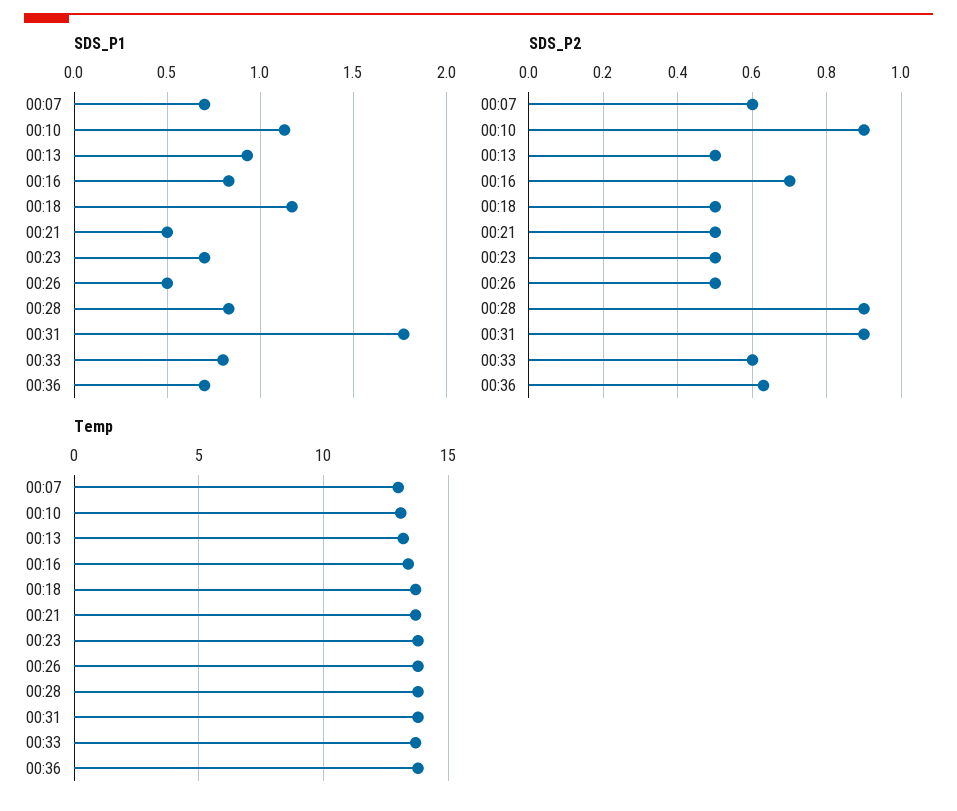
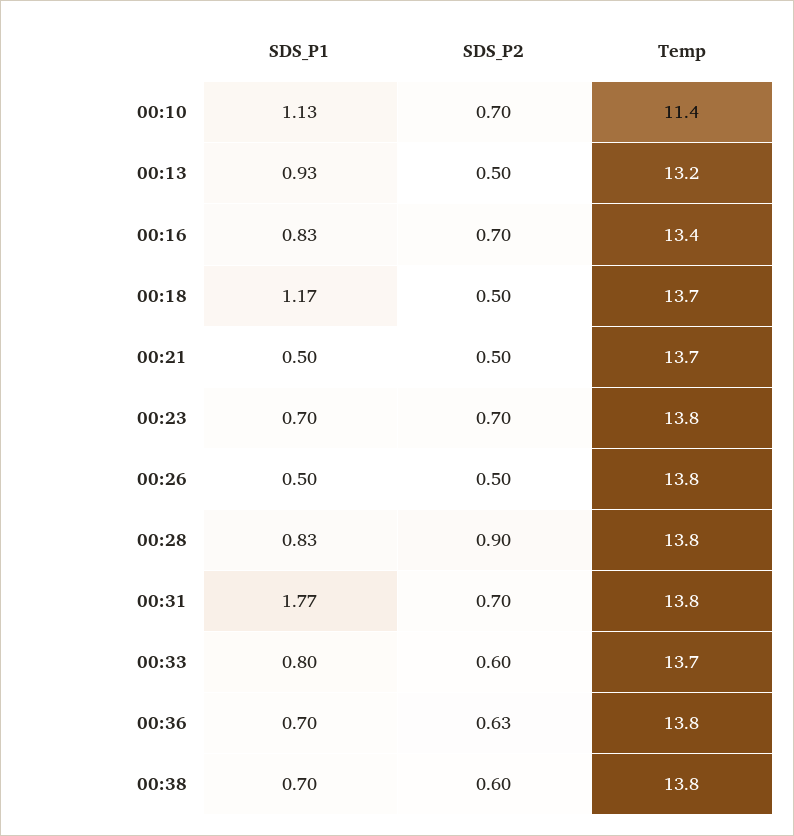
SDS_P1, 00:07: 0.7 -> none
SDS_P2, 00:07: 0.6 -> none
SDS_P2, 00:10: 0.9 -> 0.7
SDS_P2, 00:23: 0.5 -> 0.7
SDS_P2, 00:31: 0.9 -> 0.7
Temp, 00:07: 13 -> none
Temp, 00:10: 13 -> 11.4
SDS_P1, 00:38: none -> 0.7
SDS_P2, 00:38: none -> 0.6
Temp, 00:38: none -> 13.8

